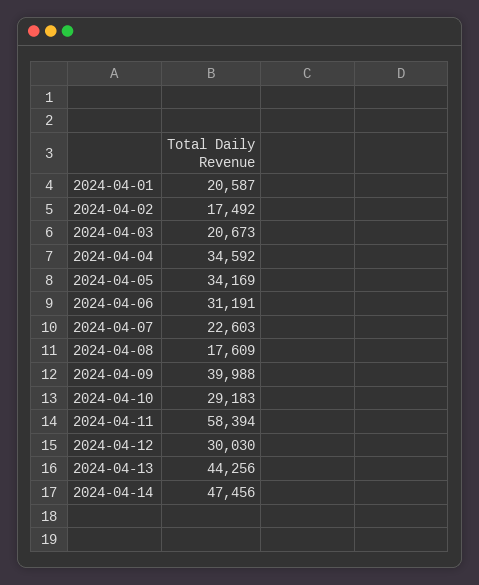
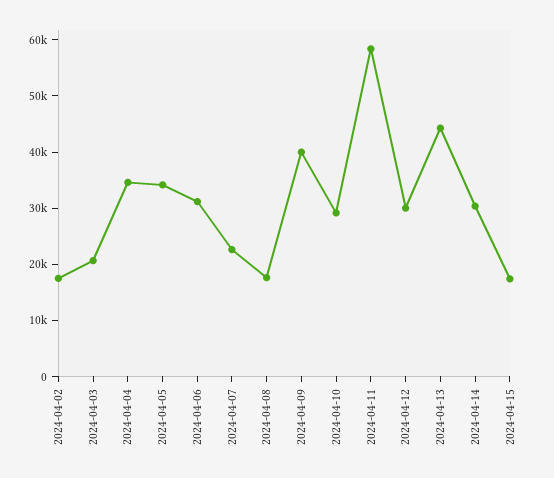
2024-04-01: 20587 -> none
2024-04-14: 47456 -> 30000
2024-04-15: none -> 18000

